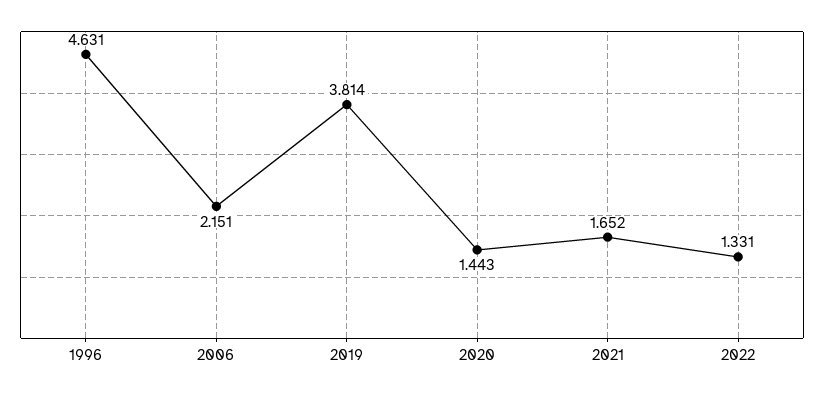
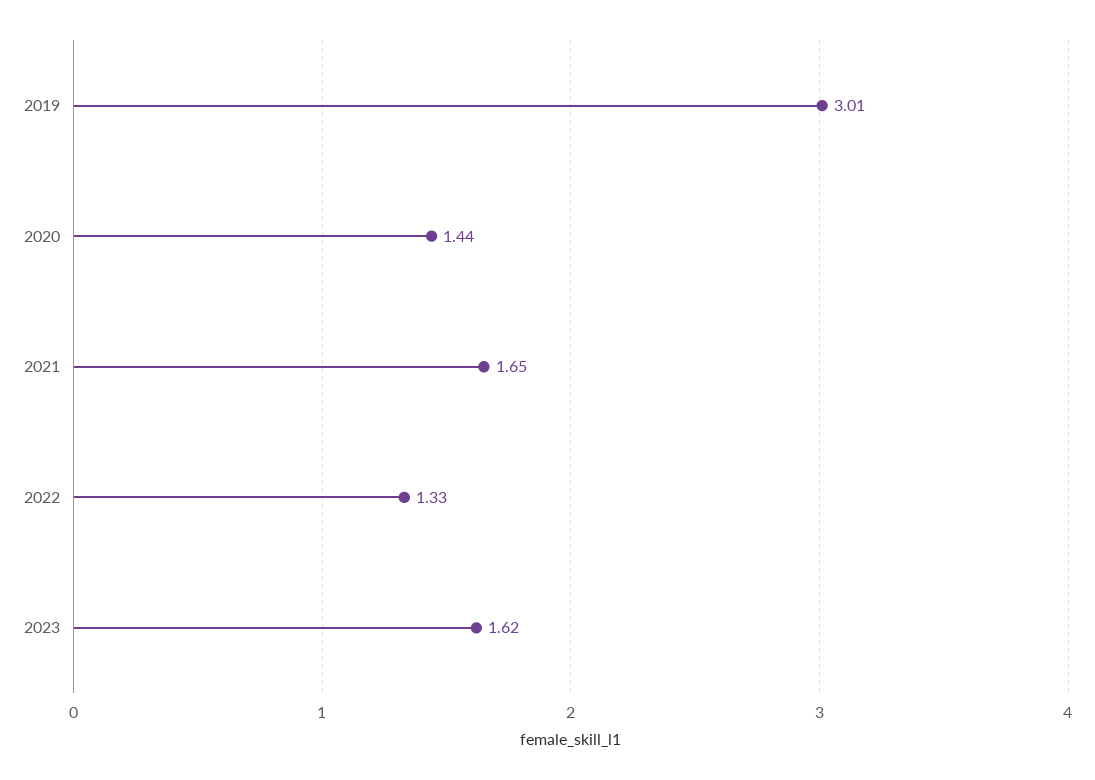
1996: 4.631 -> none
2006: 2.151 -> none
2019: 3.814 -> 3.01
2023: none -> 1.62

